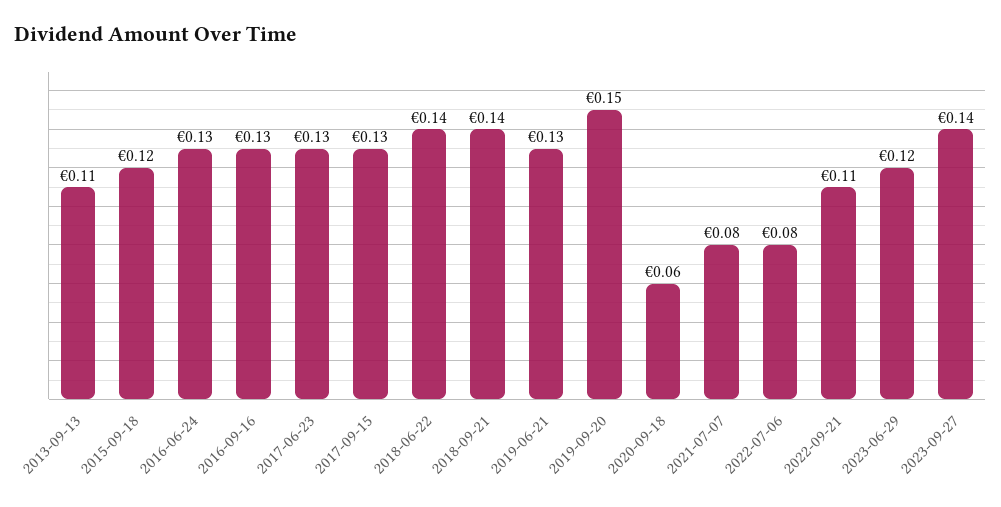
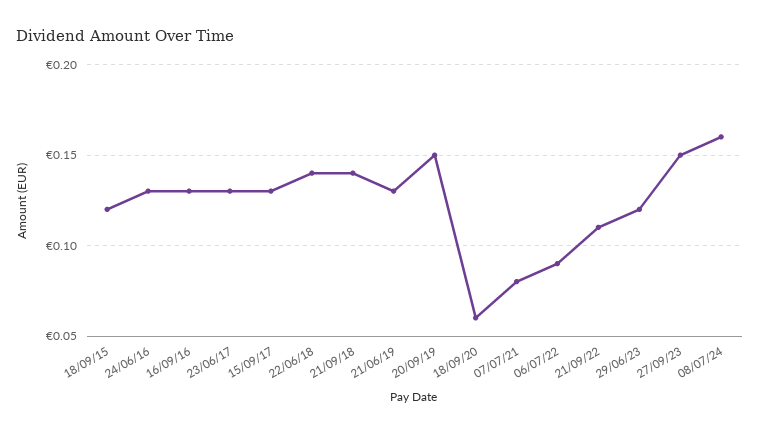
2013-09-13: 0.11 -> none
2022-07-06: 0.08 -> 0.09
2023-09-27: 0.14 -> 0.15
08/07/24: none -> 0.16

